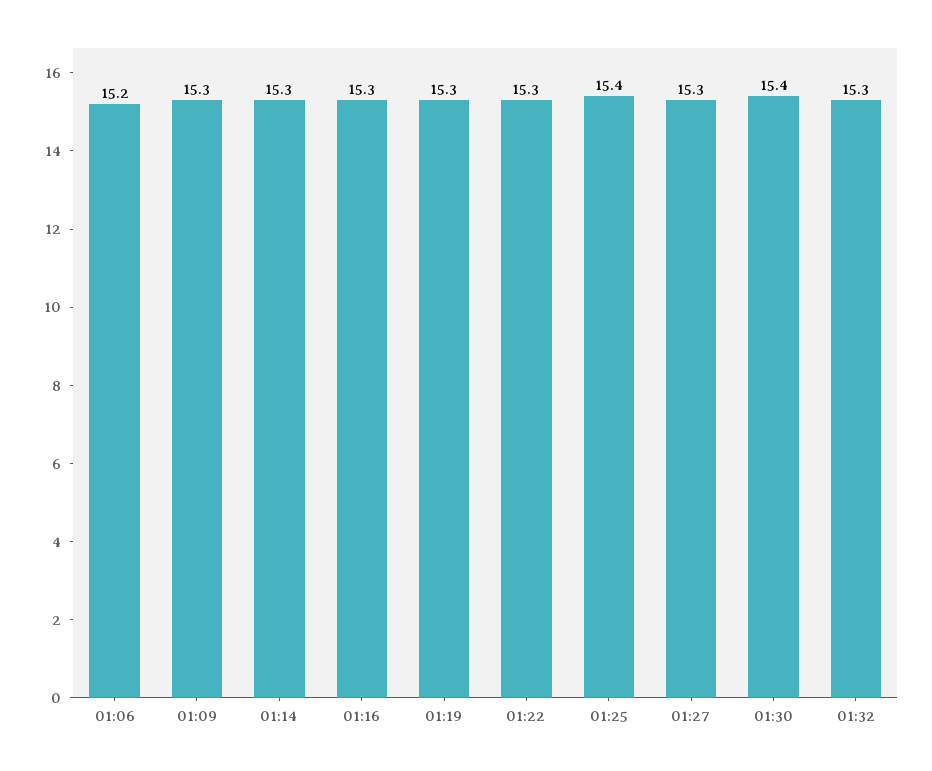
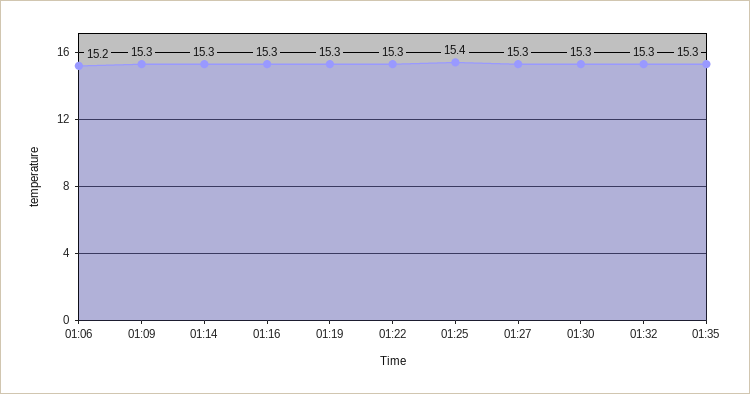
01:30: 15.4 -> 15.3
01:35: none -> 15.3

